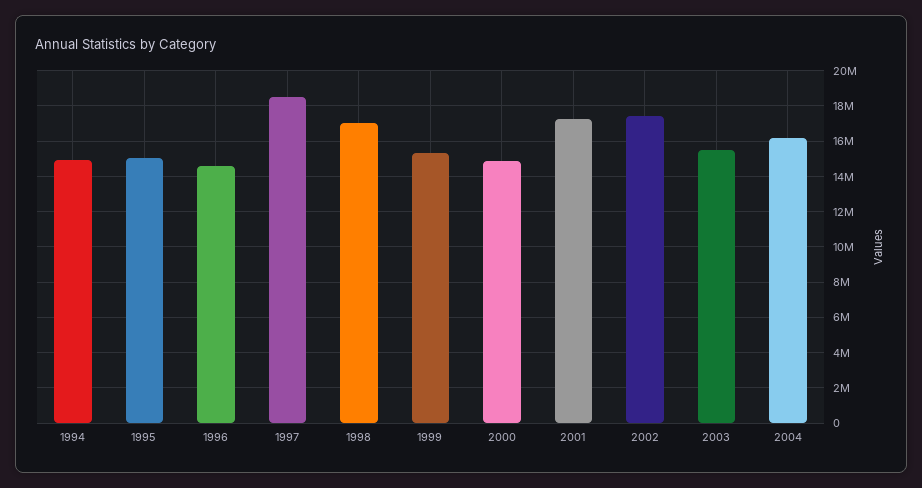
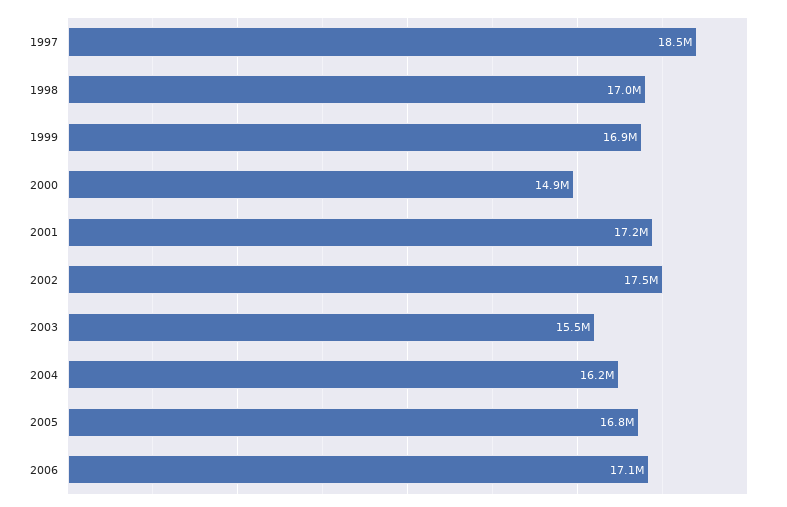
1994: 15000000 -> none
1995: 15000000 -> none
1996: 14500000 -> none
1999: 15500000 -> 16900000
2005: none -> 16800000
2006: none -> 17100000

